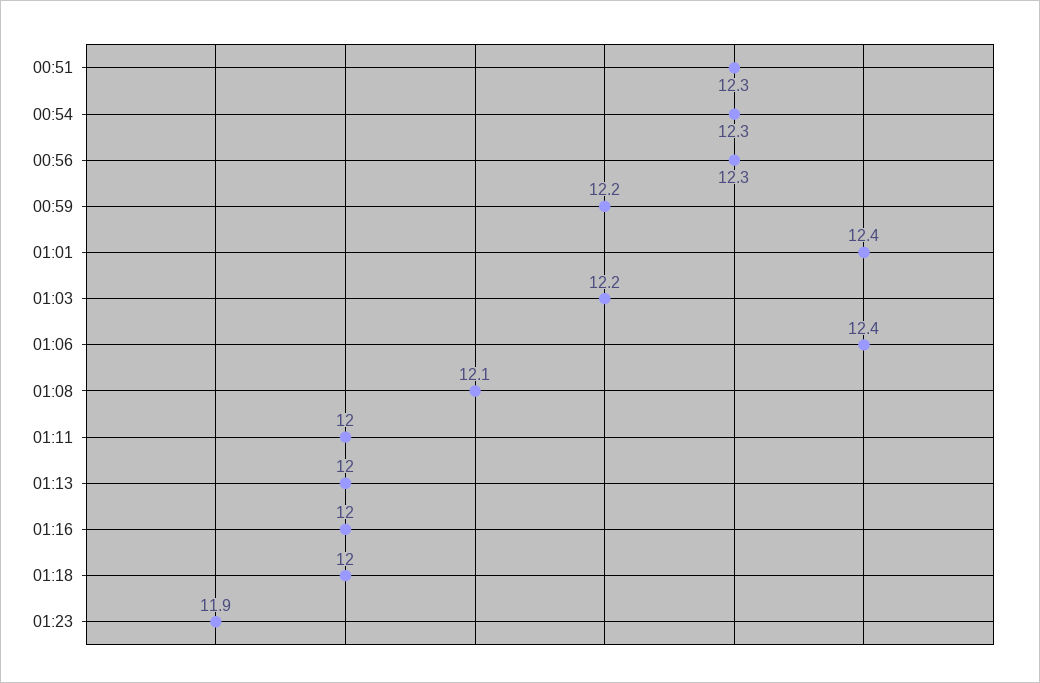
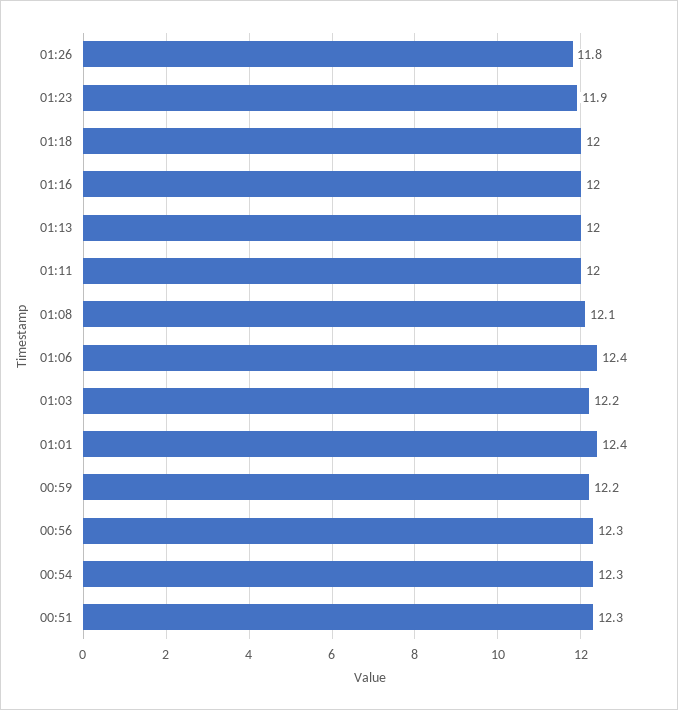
01:26: none -> 11.8

